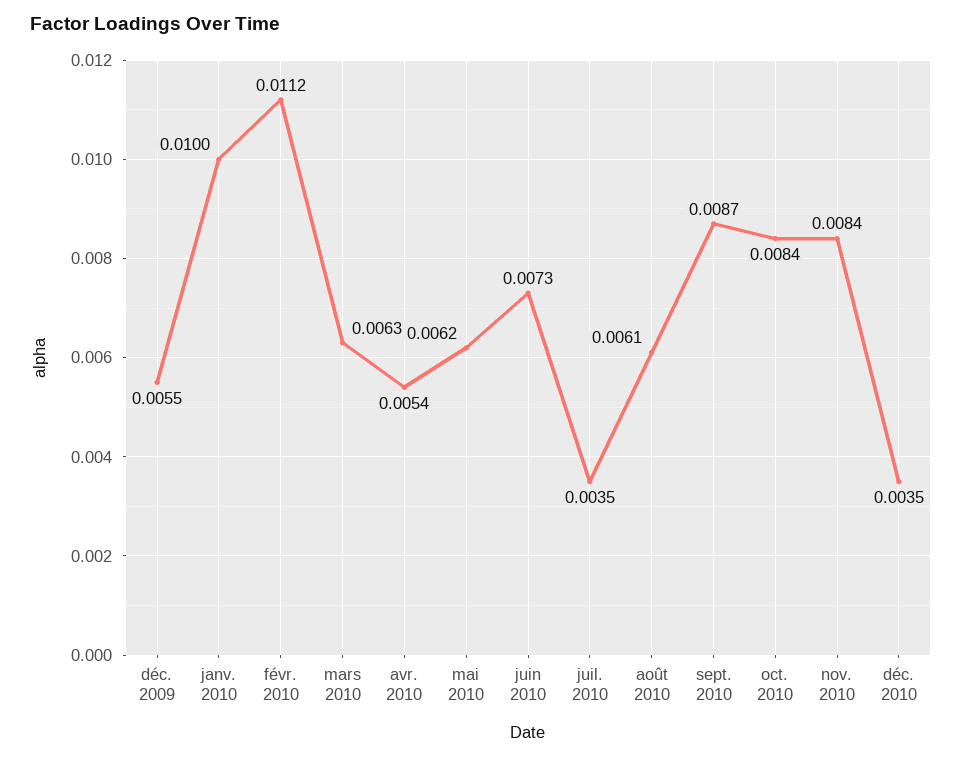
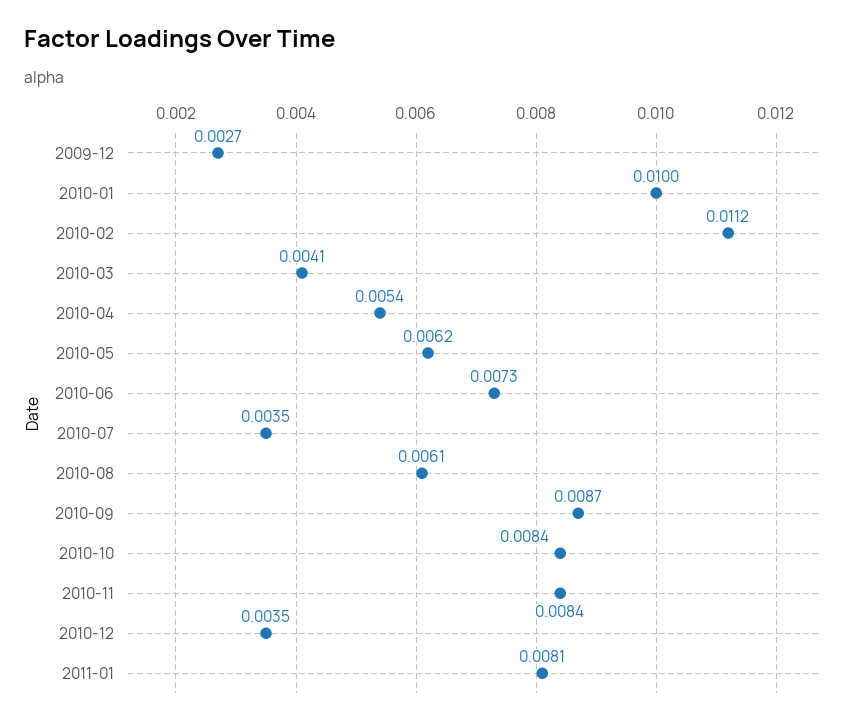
déc. 2009: 0.0055 -> 0.0027
mars 2010: 0.0063 -> 0.0041
2011-01: none -> 0.0081

